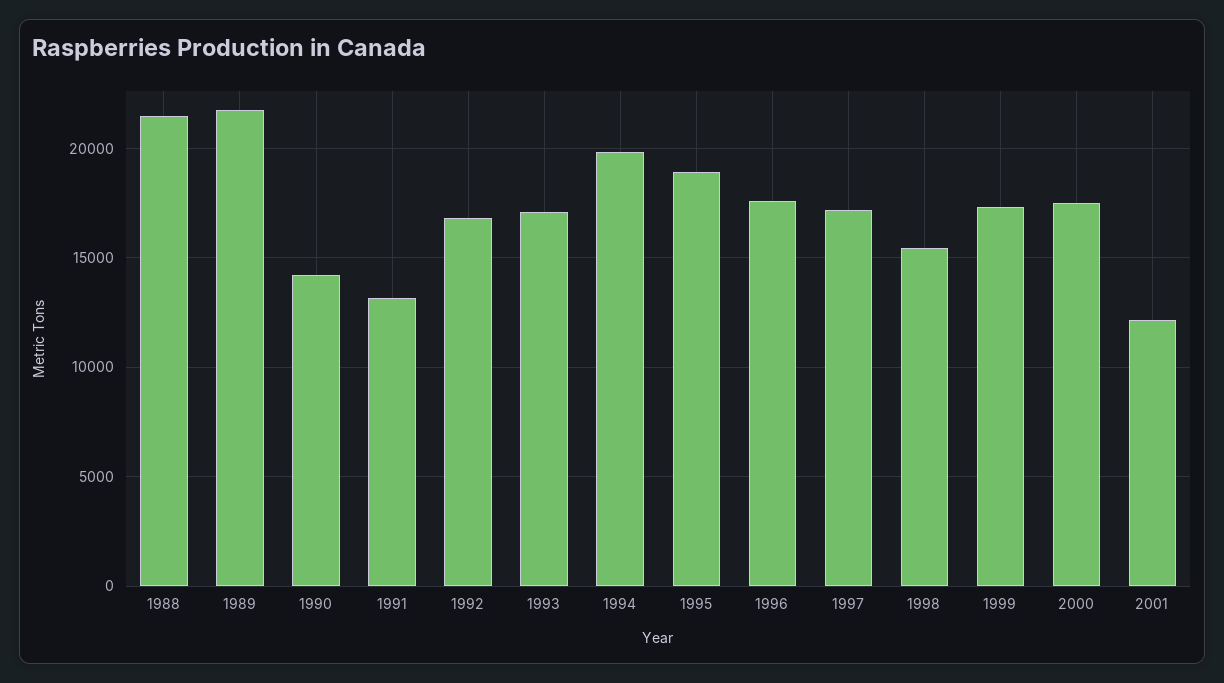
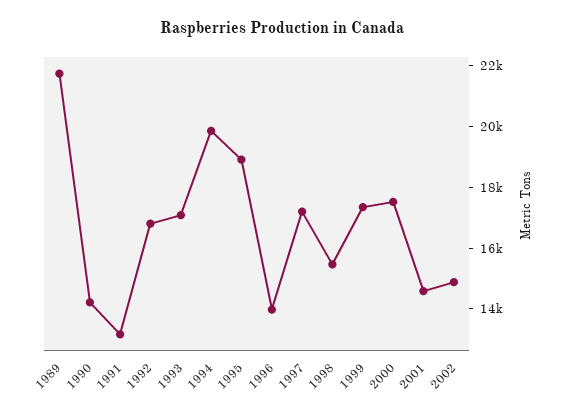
1988: 21500 -> none
1996: 17500 -> 14000
2001: 12000 -> 14500
2002: none -> 15000

